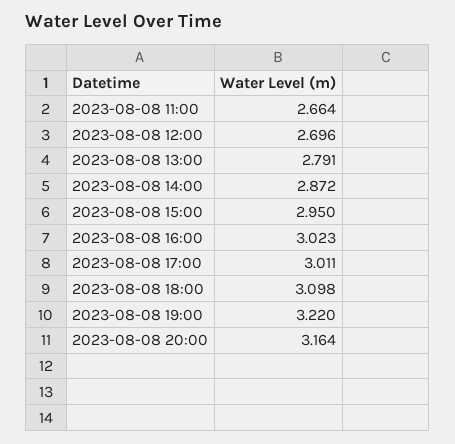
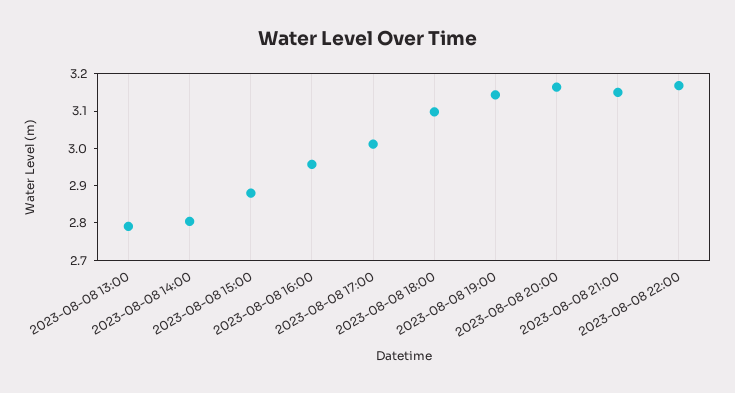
2023-08-08 11:00: 2.664 -> none
2023-08-08 12:00: 2.696 -> none
2023-08-08 14:00: 2.872 -> 2.8
2023-08-08 15:00: 2.95 -> 2.875
2023-08-08 16:00: 3.023 -> 2.95
2023-08-08 19:00: 3.22 -> 3.15
2023-08-08 21:00: none -> 3.15
2023-08-08 22:00: none -> 3.175

